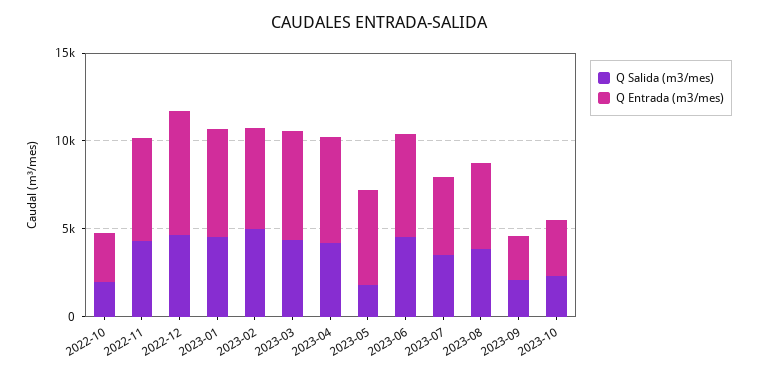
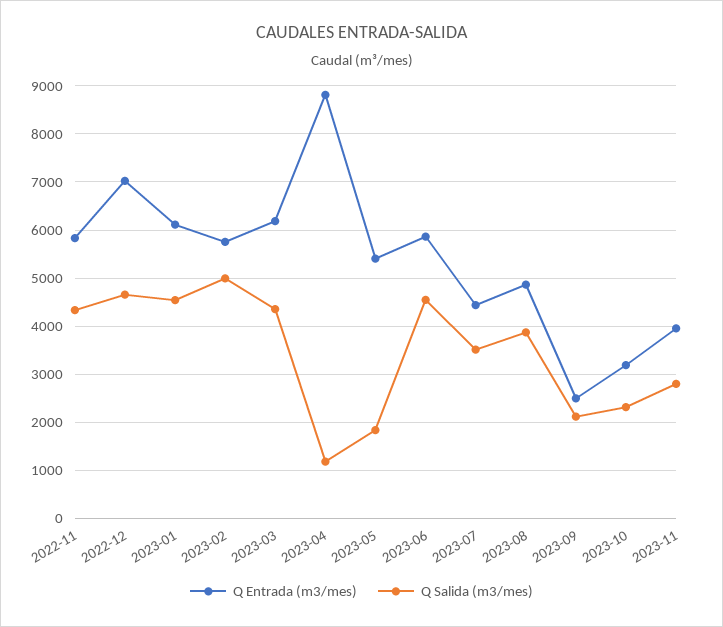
Q Salida (m3/mes), 2022-10: 2000 -> none
Q Entrada (m3/mes), 2022-10: 3000 -> none
Q Salida (m3/mes), 2023-04: 4000 -> 1200
Q Entrada (m3/mes), 2023-04: 6000 -> 8800
Q Entrada (m3/mes), 2023-11: none -> 4000
Q Salida (m3/mes), 2023-11: none -> 2800

